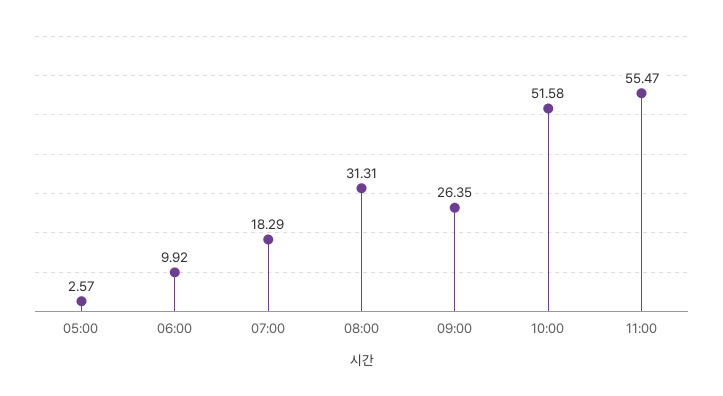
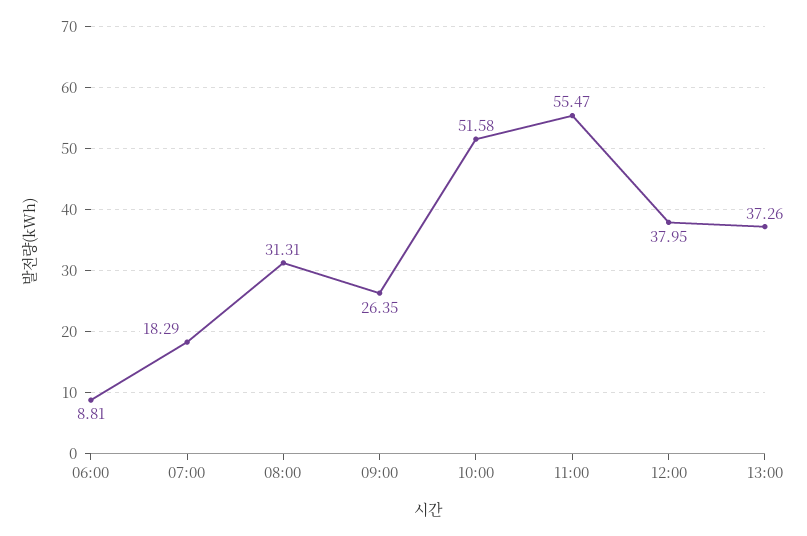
05:00: 2.57 -> none
06:00: 9.92 -> 8.81
12:00: none -> 37.95
13:00: none -> 37.26

